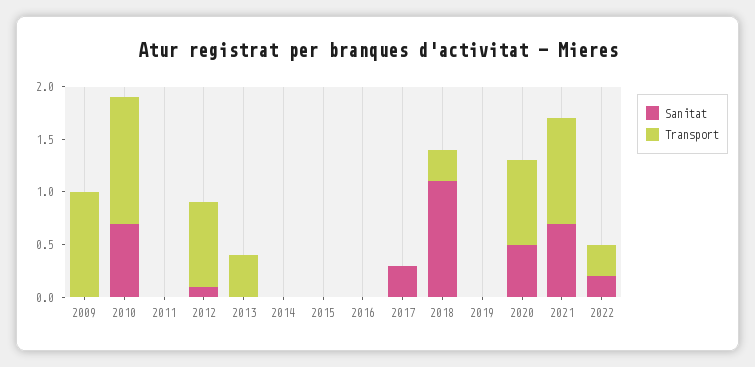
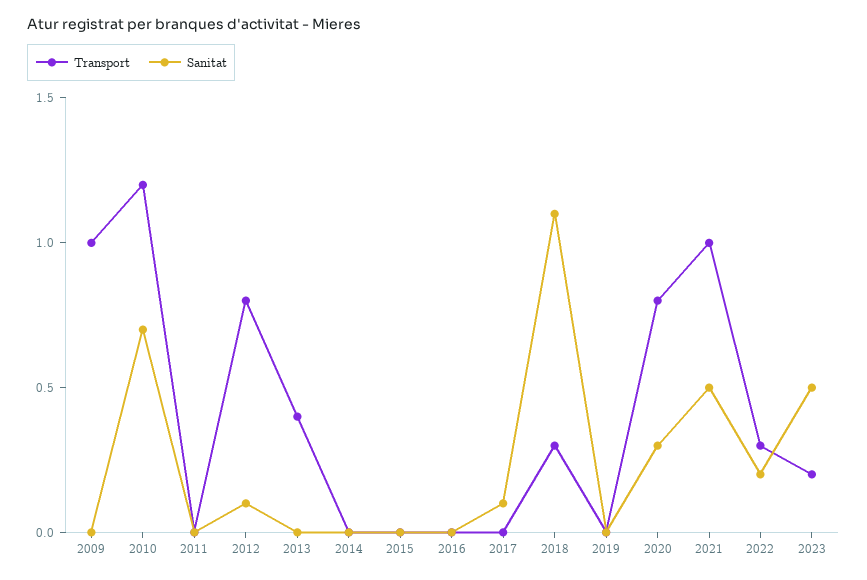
Sanitat, 2017: 0.3 -> 0.1
Sanitat, 2020: 0.5 -> 0.3
Sanitat, 2021: 0.7 -> 0.5
Transport, 2023: none -> 0.2
Sanitat, 2023: none -> 0.5

